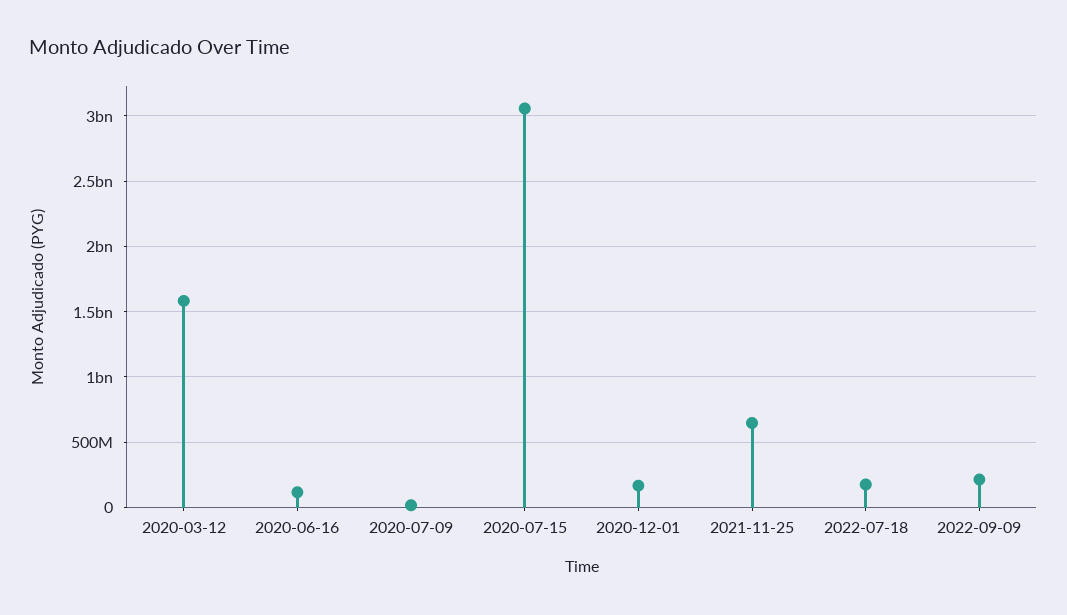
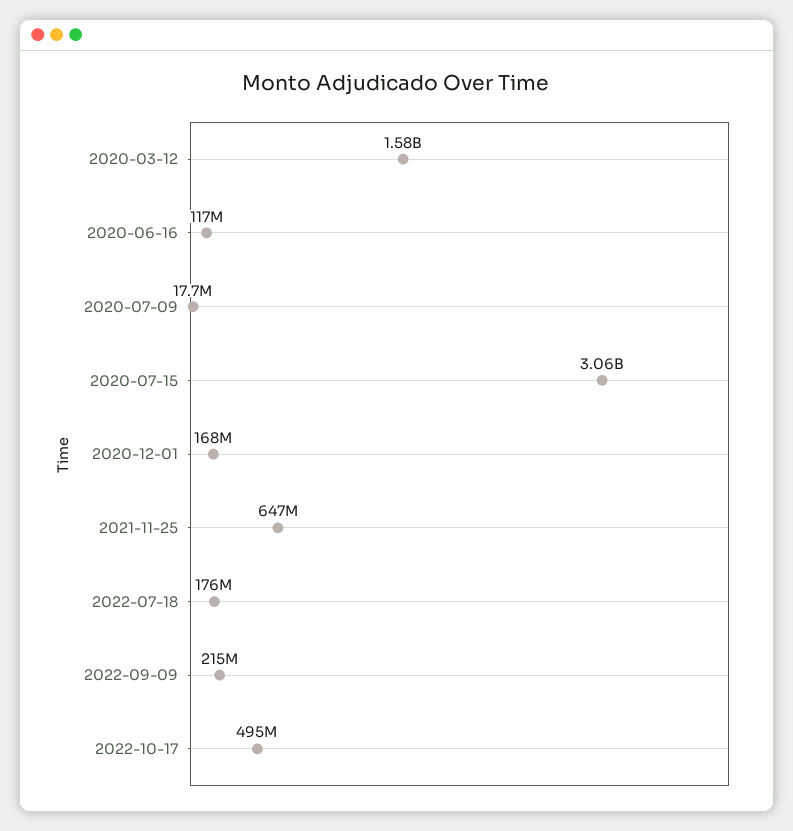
2022-10-17: none -> 495000000

